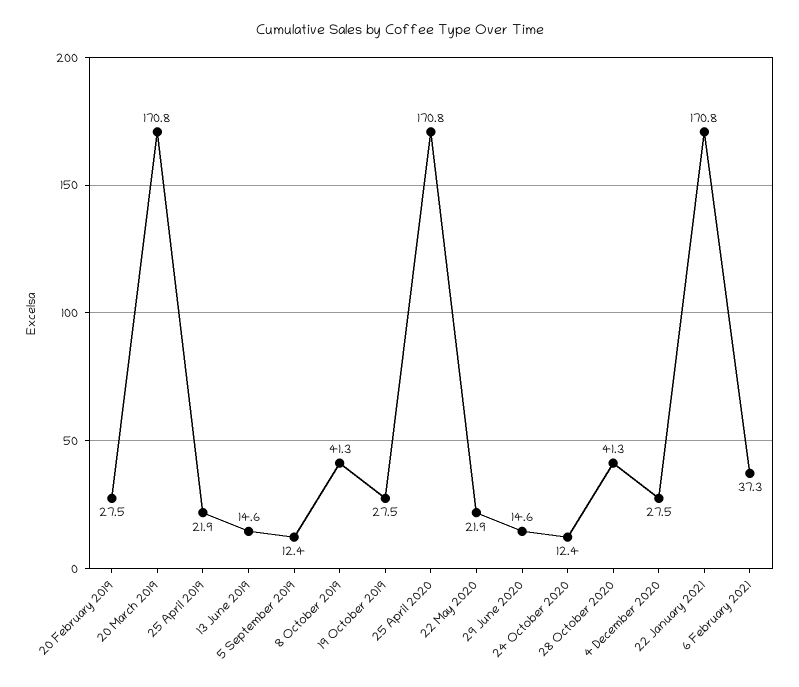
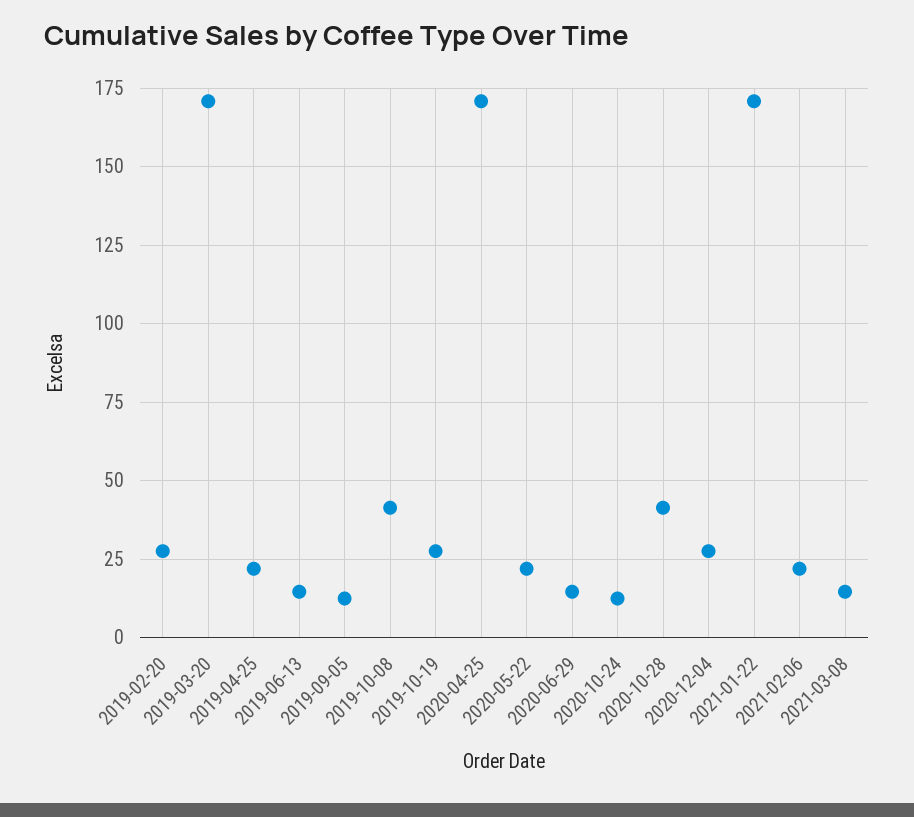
6 February 2021: 37.3 -> 22.5
2021-03-08: none -> 15

